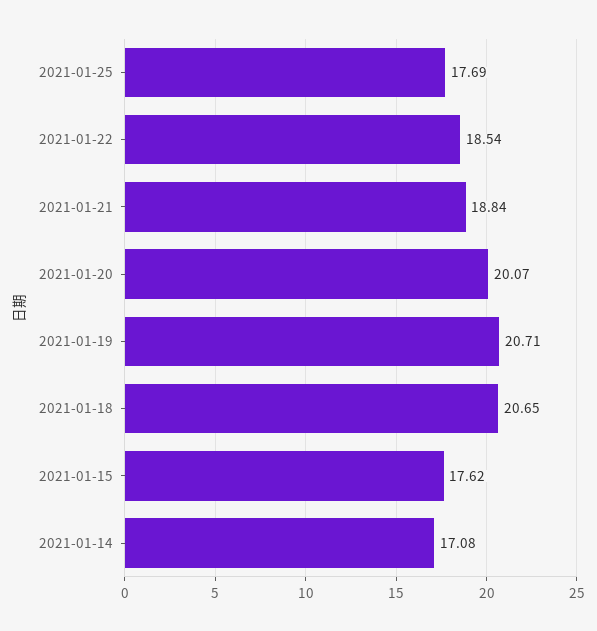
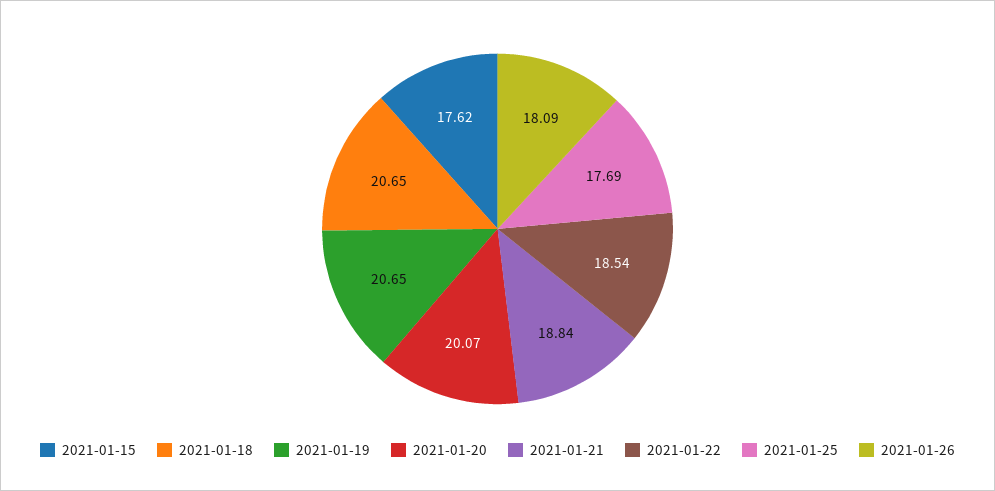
2021-01-19: 20.71 -> 20.65
2021-01-14: 17.08 -> none
2021-01-26: none -> 18.09

